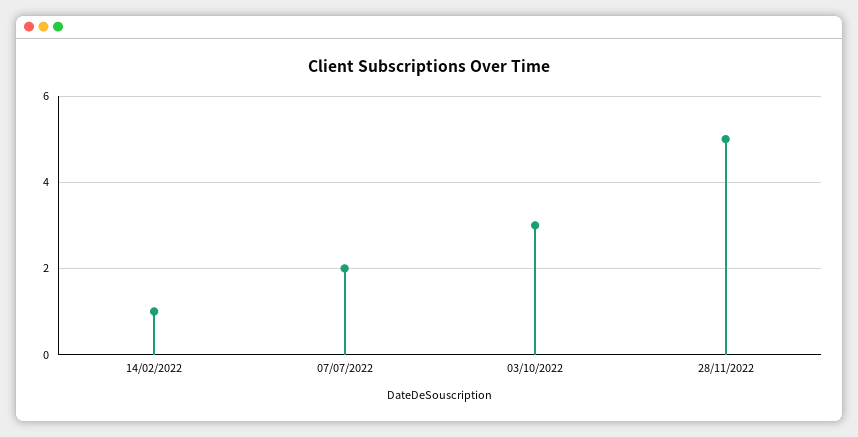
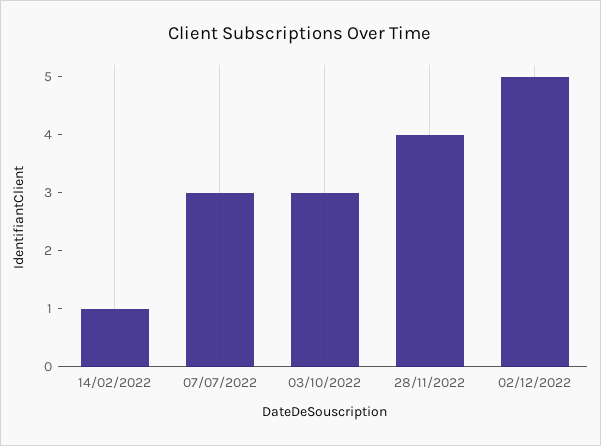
07/07/2022: 2 -> 3
28/11/2022: 5 -> 4
02/12/2022: none -> 5

